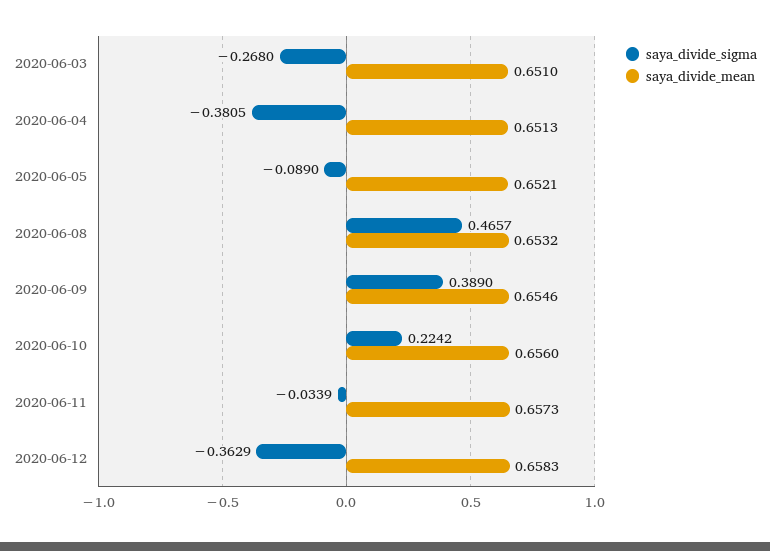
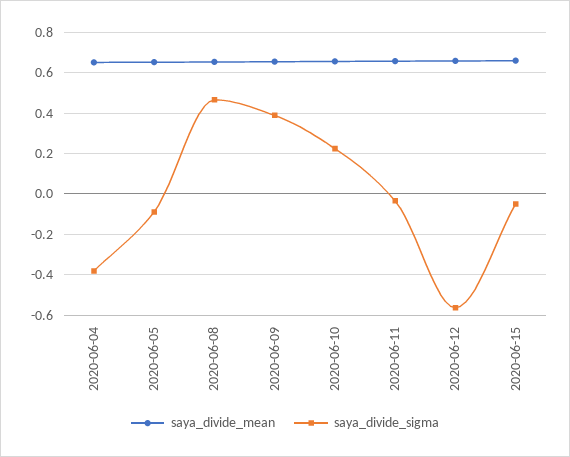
saya_divide_sigma, 2020-06-03: -0.268 -> none
saya_divide_mean, 2020-06-03: 0.651 -> none
saya_divide_sigma, 2020-06-12: -0.3629 -> -0.55
saya_divide_mean, 2020-06-15: none -> 0.65
saya_divide_sigma, 2020-06-15: none -> -0.05

